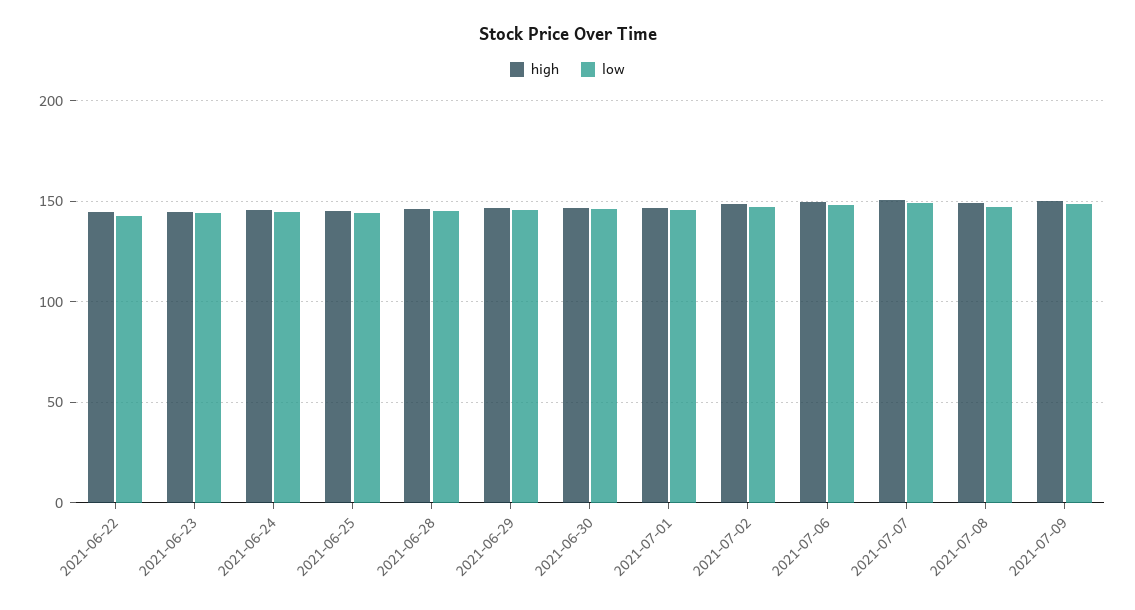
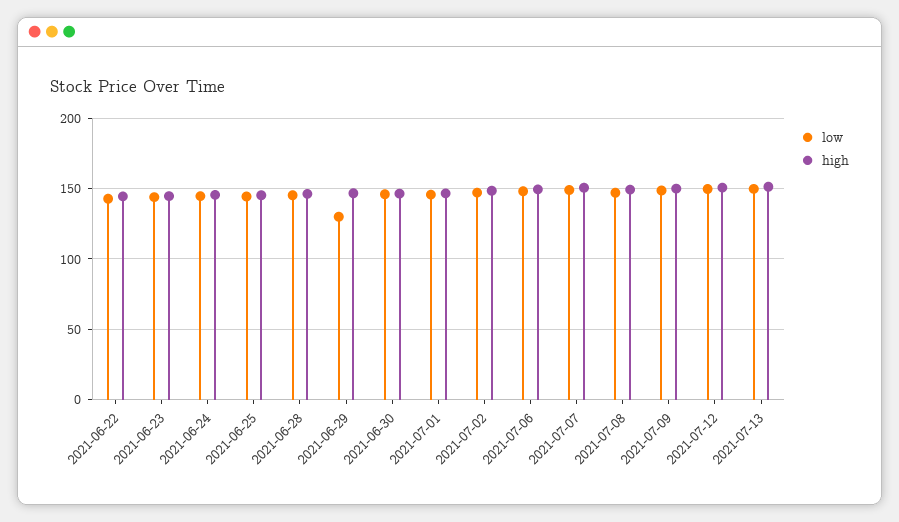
low, 2021-06-29: 145 -> 130
low, 2021-07-12: none -> 150
high, 2021-07-12: none -> 150
low, 2021-07-13: none -> 150
high, 2021-07-13: none -> 150

